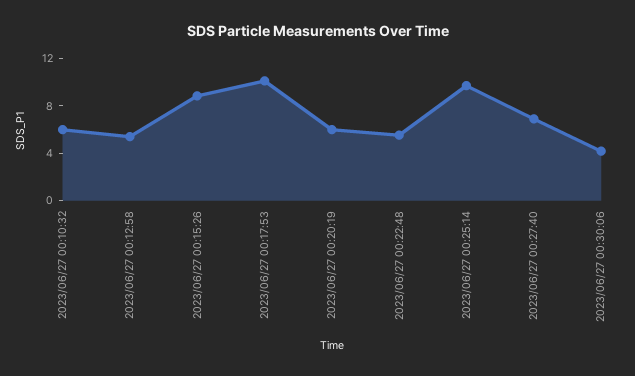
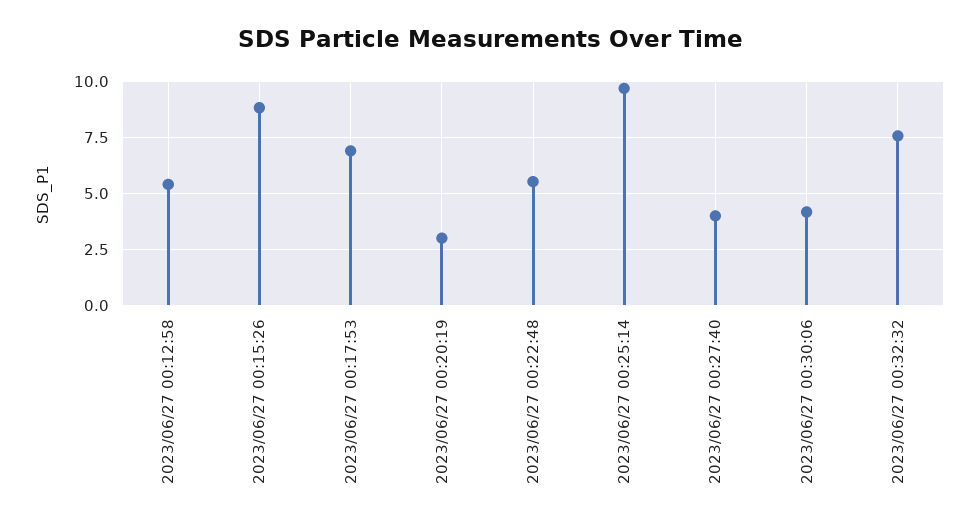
2023/06/27 00:10:32: 6 -> none
2023/06/27 00:17:53: 10 -> 7
2023/06/27 00:20:19: 6 -> 3
2023/06/27 00:27:40: 7 -> 4
2023/06/27 00:32:32: none -> 7.5

